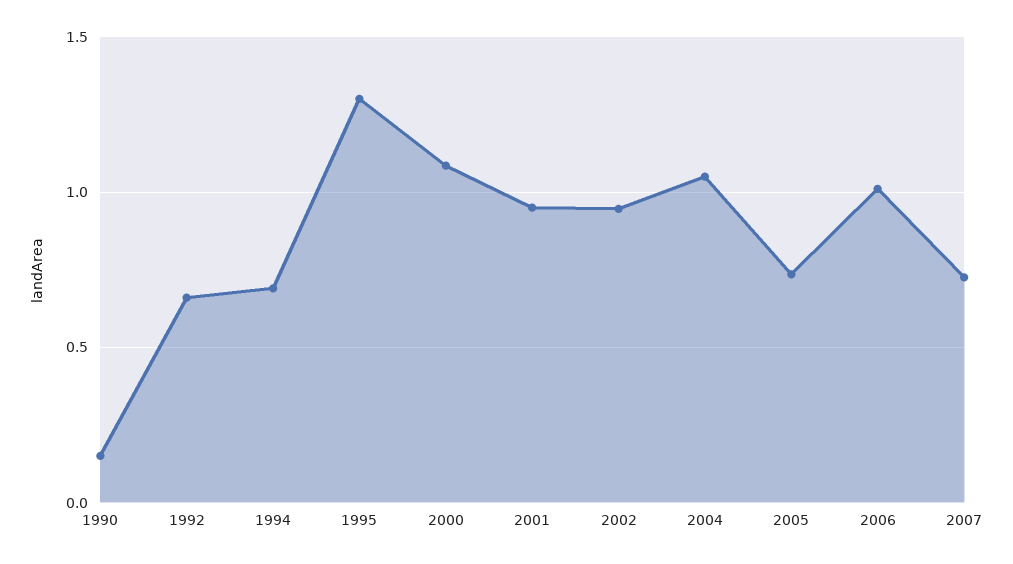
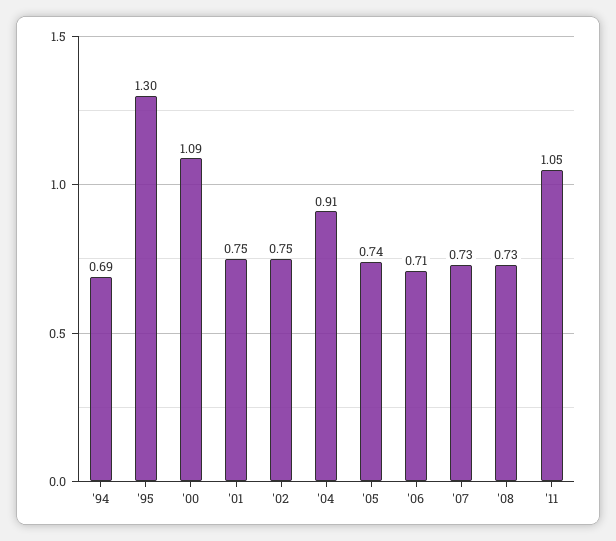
1990: 0.15 -> none
1992: 0.65 -> none
2001: 0.95 -> 0.75
2002: 0.95 -> 0.75
2004: 1.05 -> 0.91
2006: 1 -> 0.71
'08: none -> 0.73
'11: none -> 1.05

